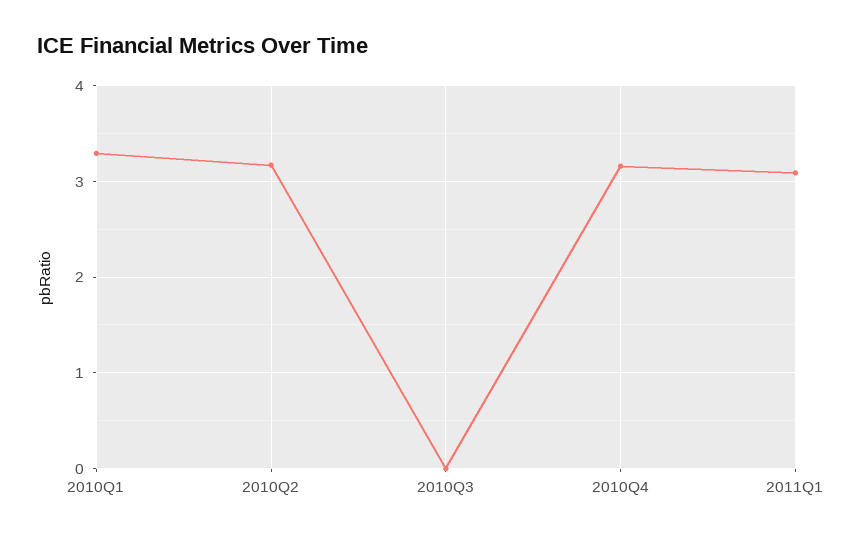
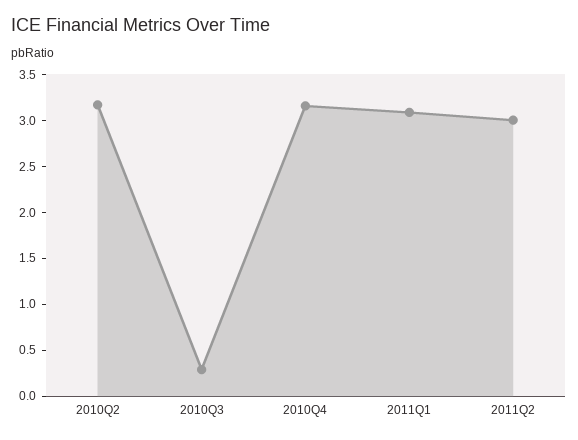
2010Q1: 3.3 -> none
2010Q3: 0 -> 0.3
2011Q2: none -> 3

